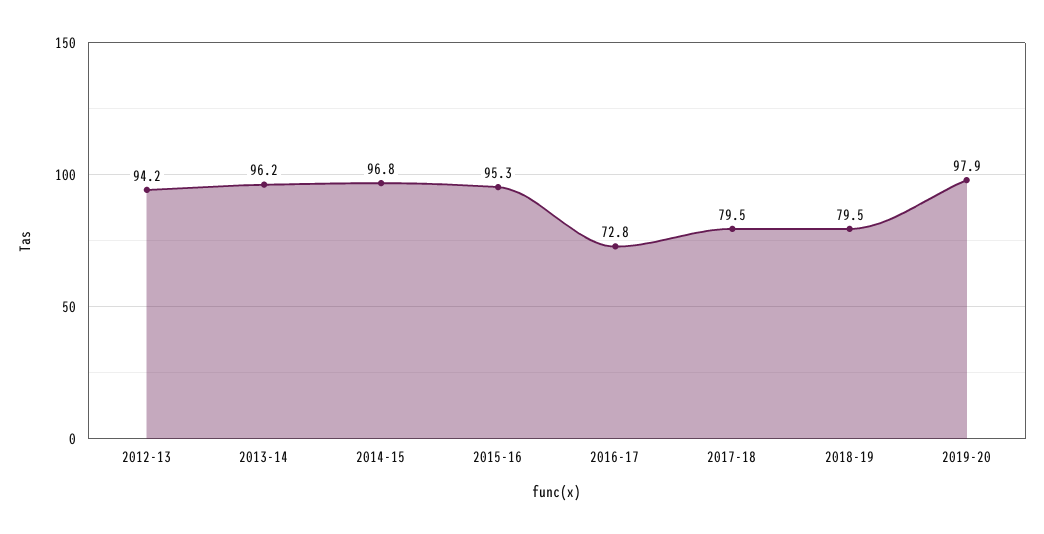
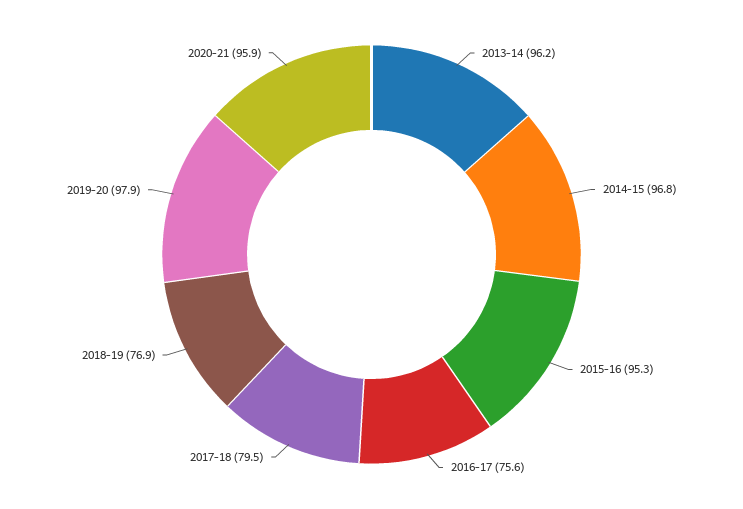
2012-13: 94.2 -> none
2016-17: 72.8 -> 75.6
2018-19: 79.5 -> 76.9
2020-21: none -> 95.9

